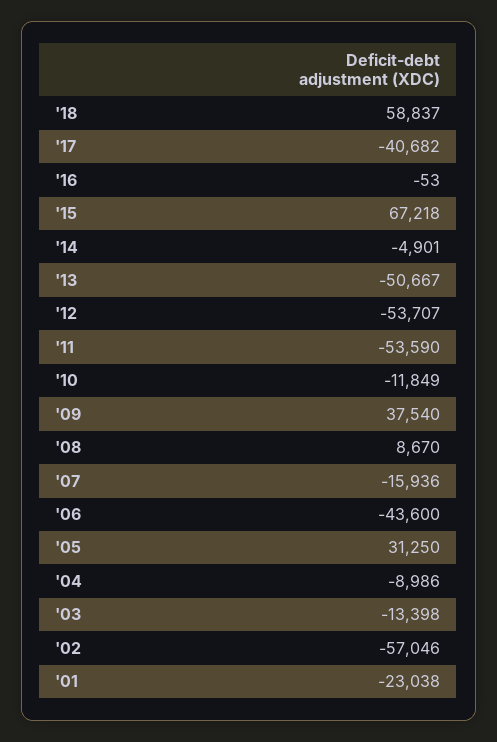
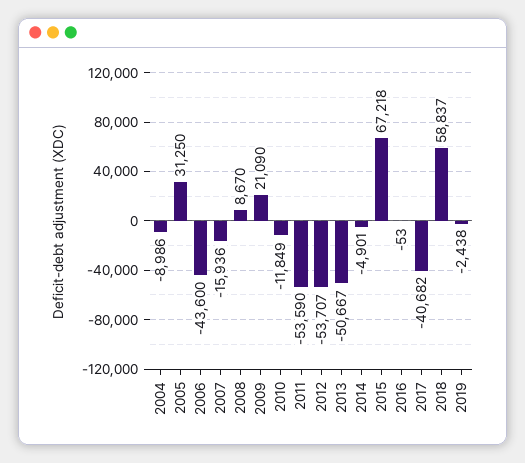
'09: 37540 -> 21090
'03: -13398 -> none
'02: -57046 -> none
'01: -23038 -> none
2019: none -> -2438

